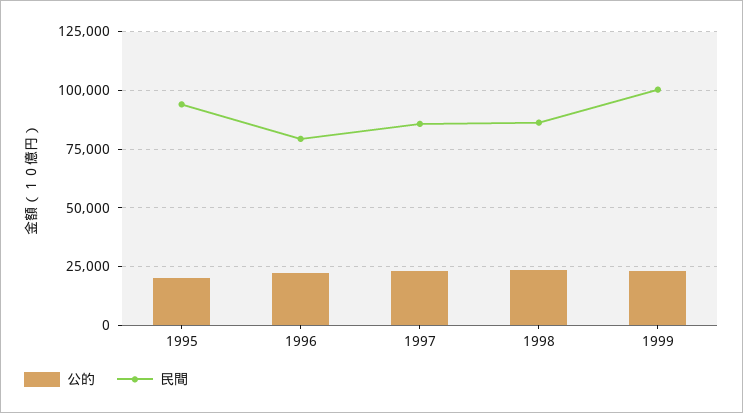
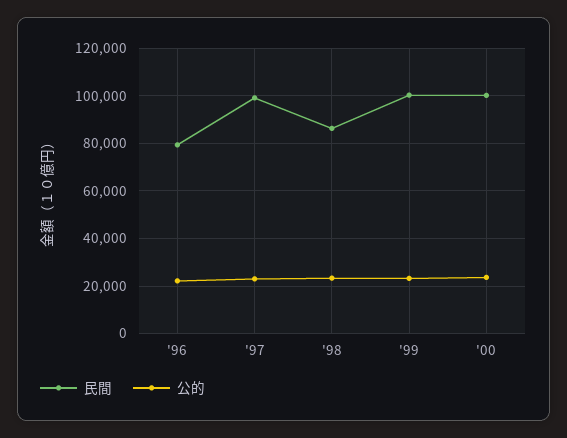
公的, 1995: 20000 -> none
民間, 1995: 95000 -> none
民間, 1997: 85000 -> 100000
民間, '00: none -> 100000
公的, '00: none -> 25000

